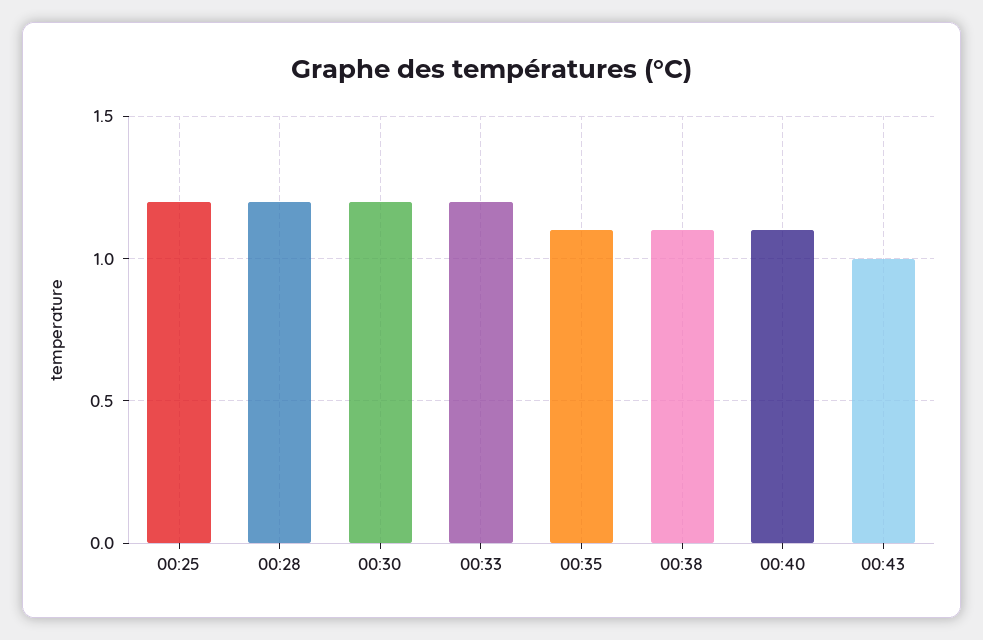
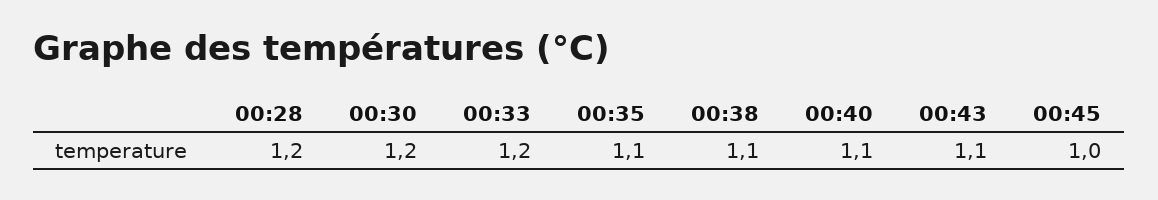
00:25: 1.2 -> none
00:43: 1 -> 1.1
00:45: none -> 1

